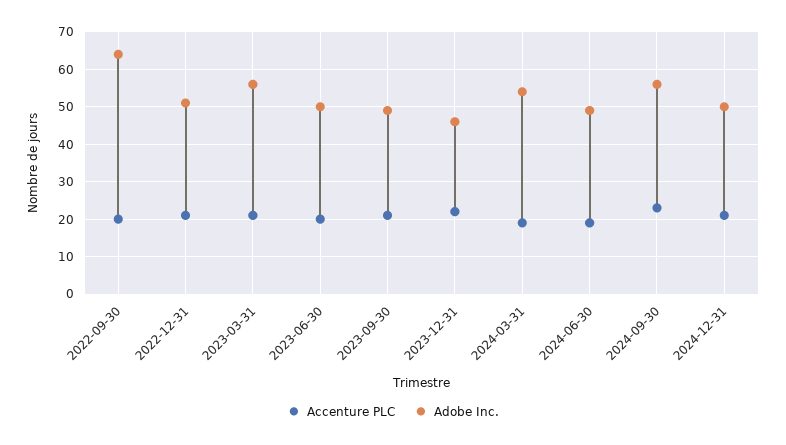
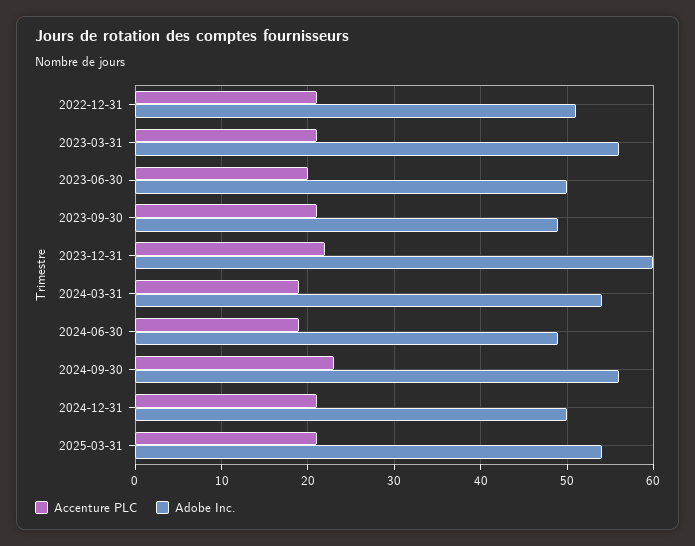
Accenture PLC, 2022-09-30: 20 -> none
Adobe Inc., 2022-09-30: 65 -> none
Adobe Inc., 2023-12-31: 45 -> 60
Accenture PLC, 2025-03-31: none -> 21
Adobe Inc., 2025-03-31: none -> 54

